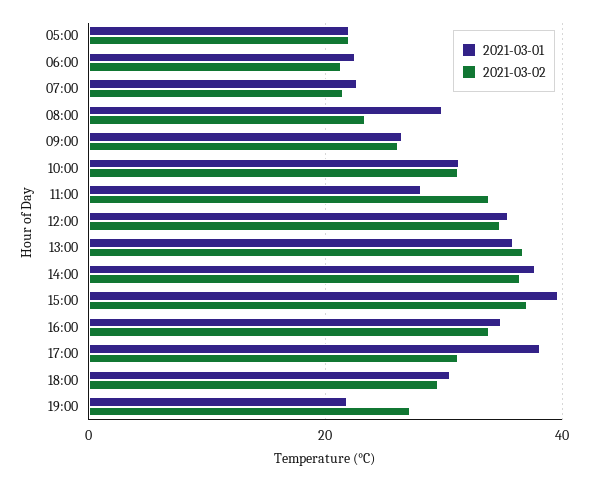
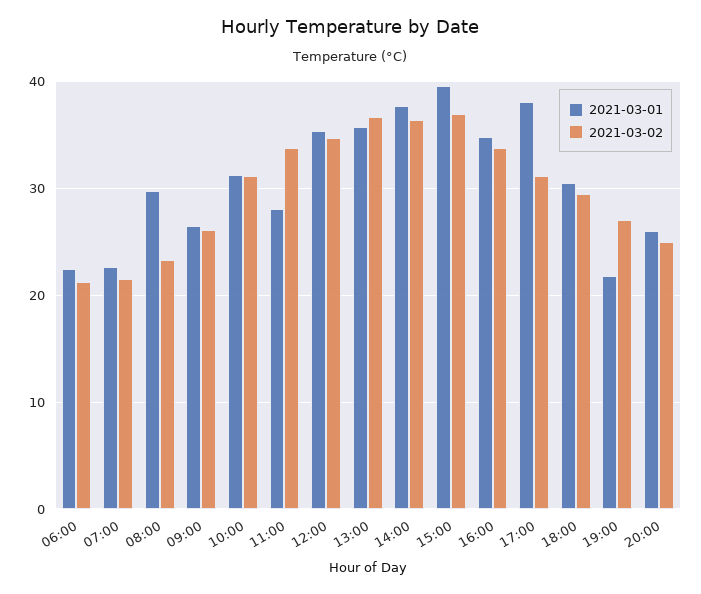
2021-03-01, 05:00: 22 -> none
2021-03-02, 05:00: 22 -> none
2021-03-01, 20:00: none -> 26
2021-03-02, 20:00: none -> 25

